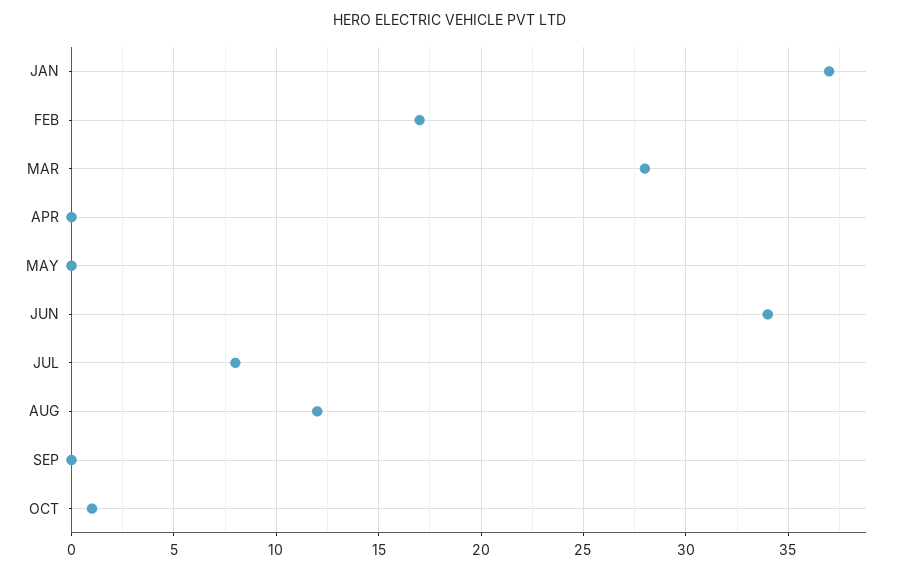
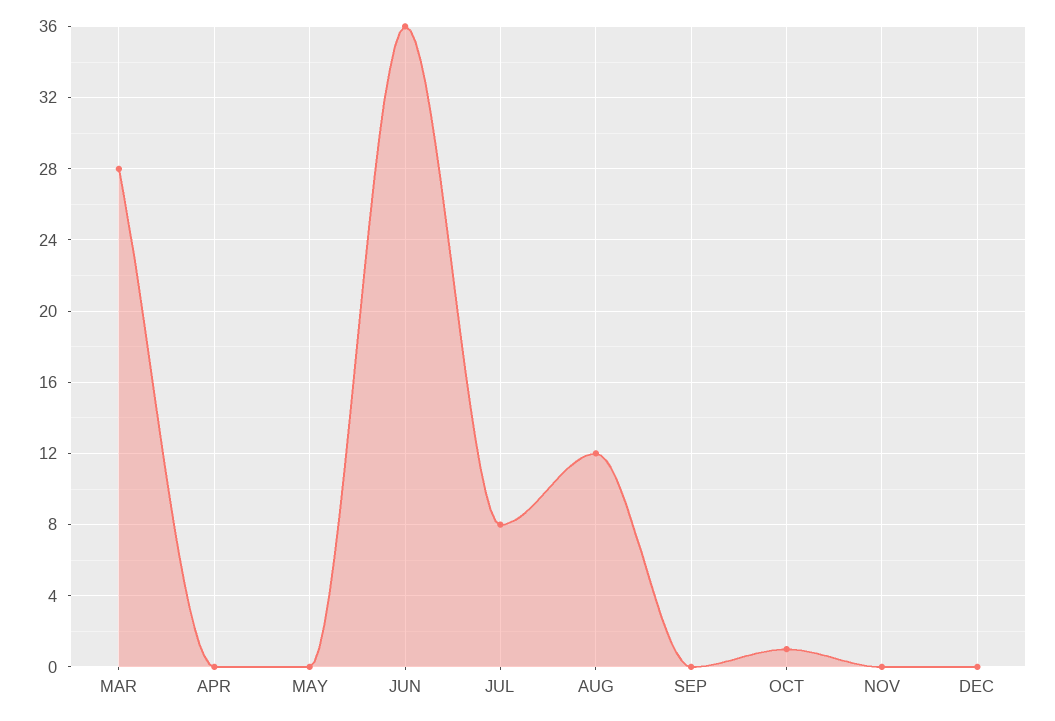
JAN: 37 -> none
FEB: 17 -> none
JUN: 34 -> 36
NOV: none -> 0
DEC: none -> 0

